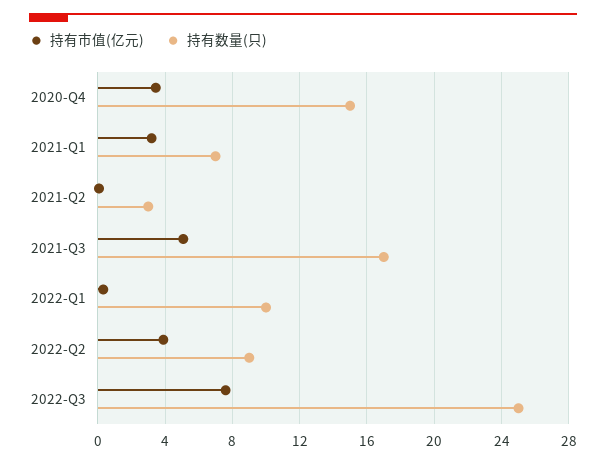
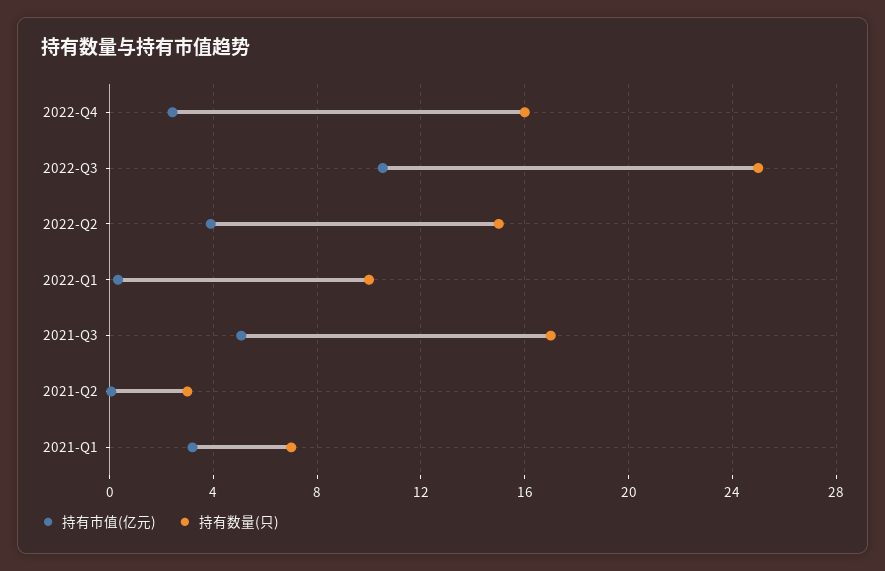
持有市值(亿元), 2020-Q4: 3.5 -> none
持有数量(只), 2020-Q4: 15 -> none
持有数量(只), 2022-Q2: 9 -> 15
持有市值(亿元), 2022-Q3: 7.5 -> 10.5
持有市值(亿元), 2022-Q4: none -> 2.5
持有数量(只), 2022-Q4: none -> 16

